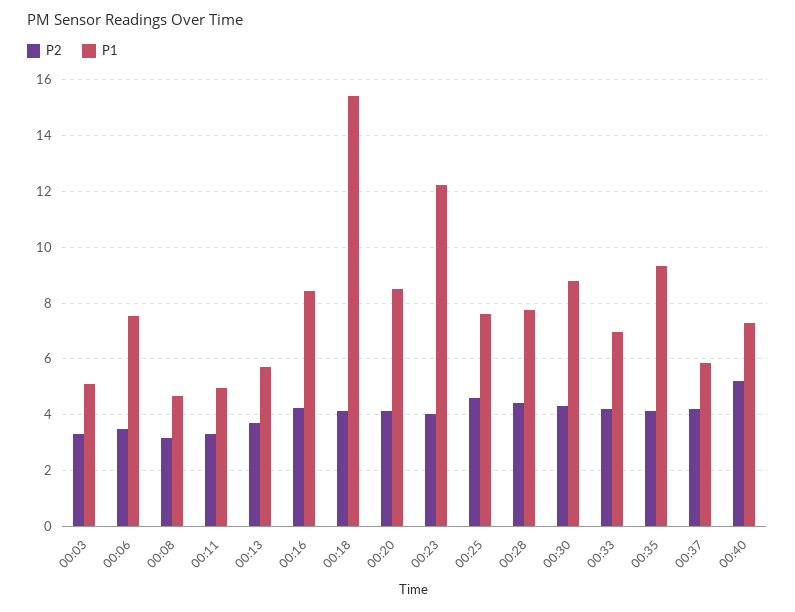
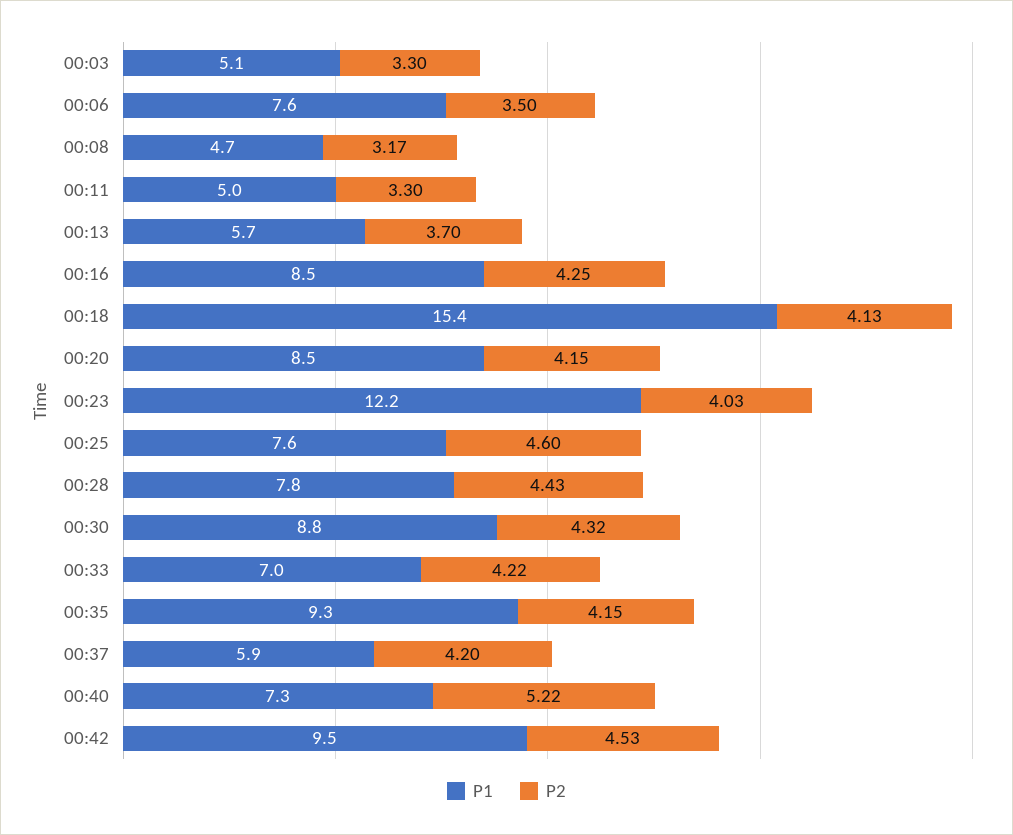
P1, 00:42: none -> 9.5
P2, 00:42: none -> 4.53

